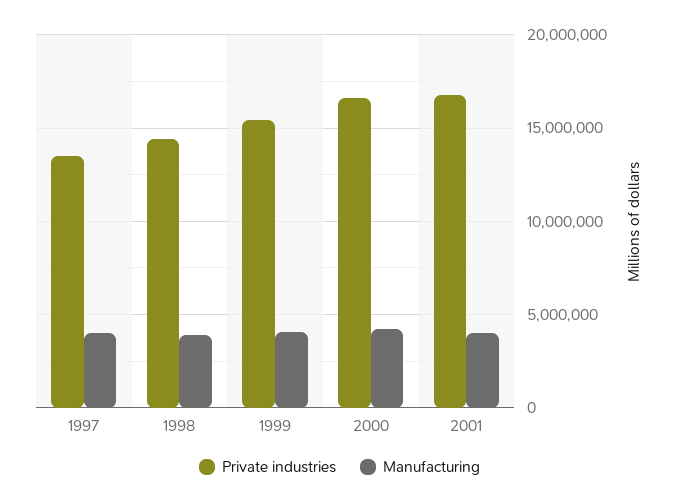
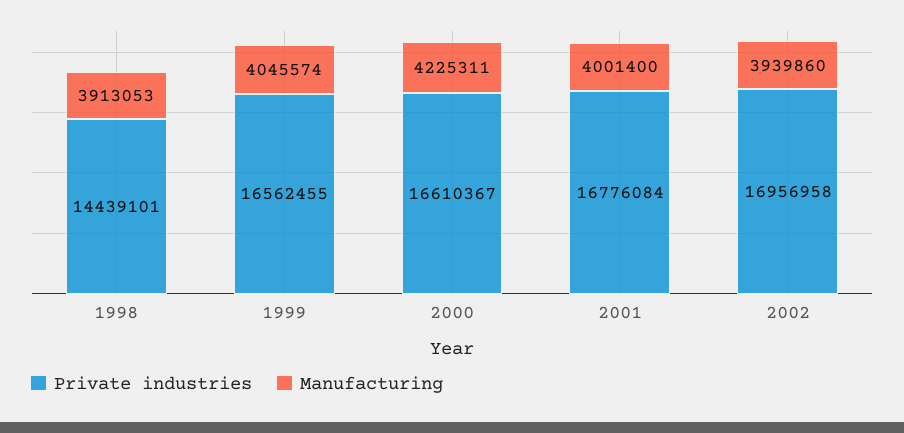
Private industries, 1997: 13500000 -> none
Manufacturing, 1997: 4000000 -> none
Private industries, 1999: 15500000 -> 16562455
Private industries, 2002: none -> 16956958
Manufacturing, 2002: none -> 3939860

